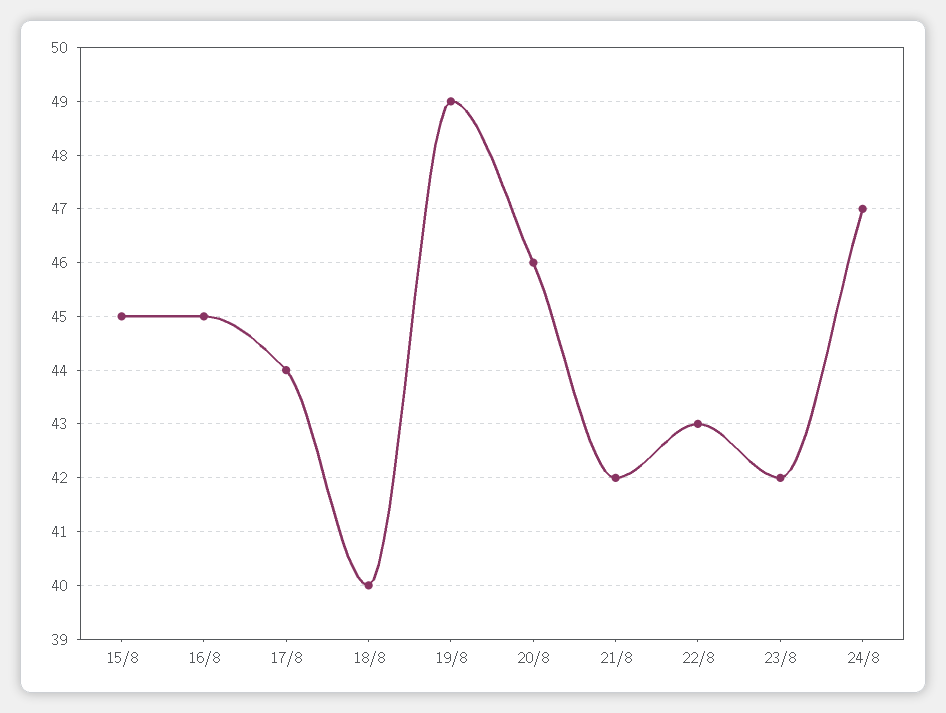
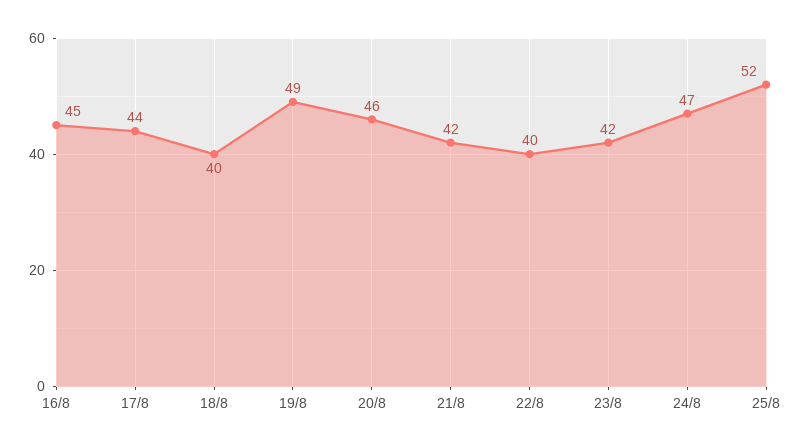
15/8: 45 -> none
22/8: 43 -> 40
25/8: none -> 52

